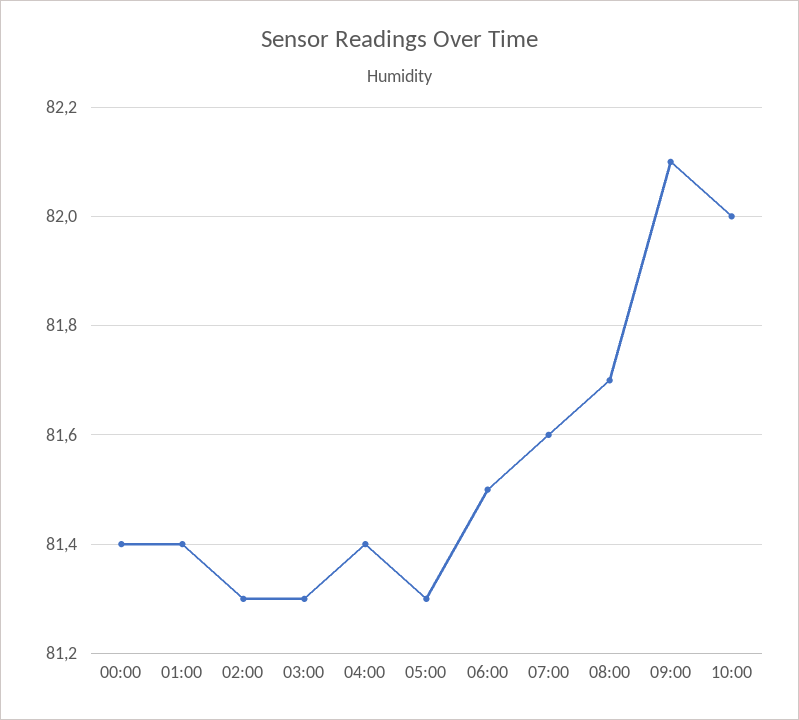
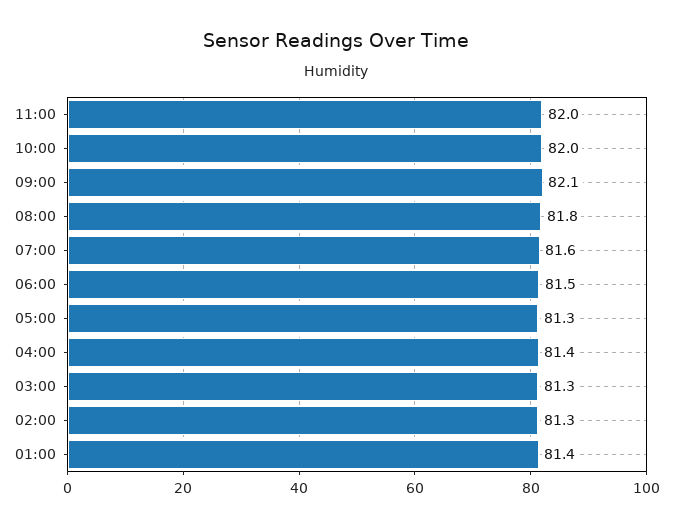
00:00: 81.4 -> none
08:00: 81.7 -> 81.8
11:00: none -> 82

